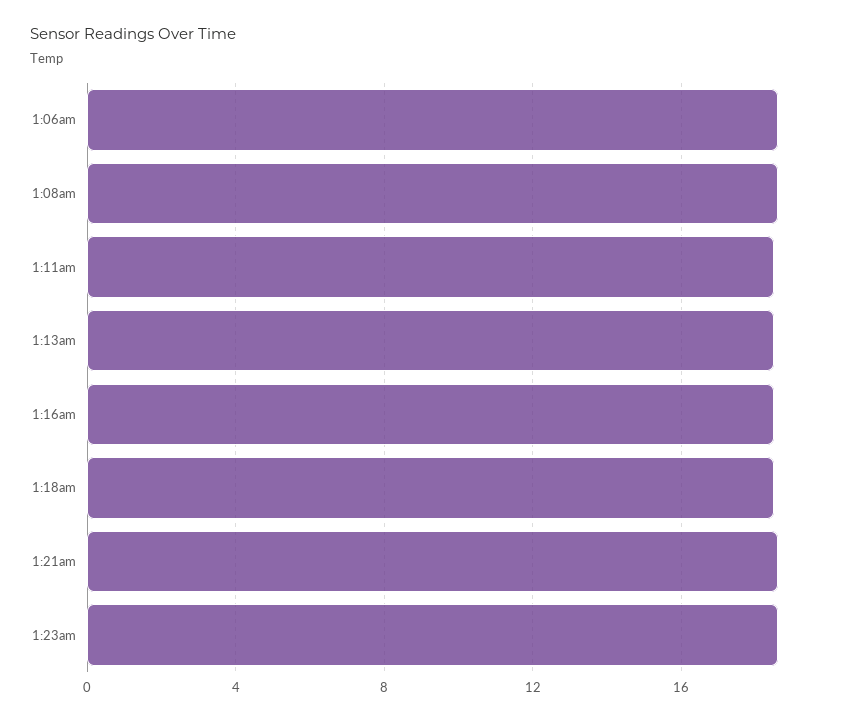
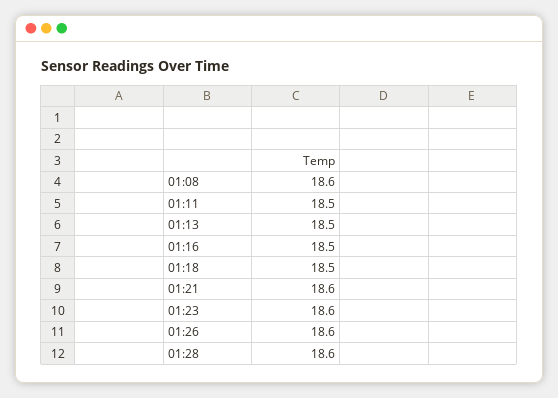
1:06am: 18.5 -> none
01:26: none -> 18.6
01:28: none -> 18.6

